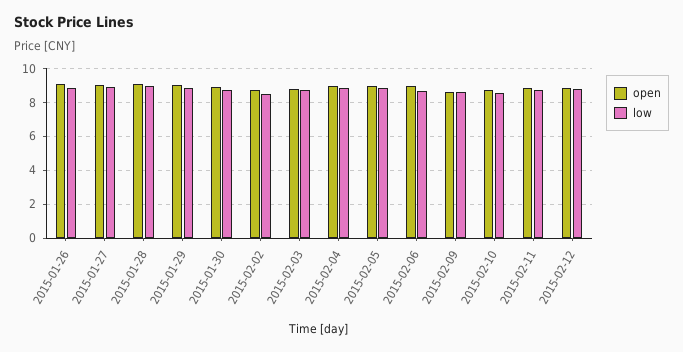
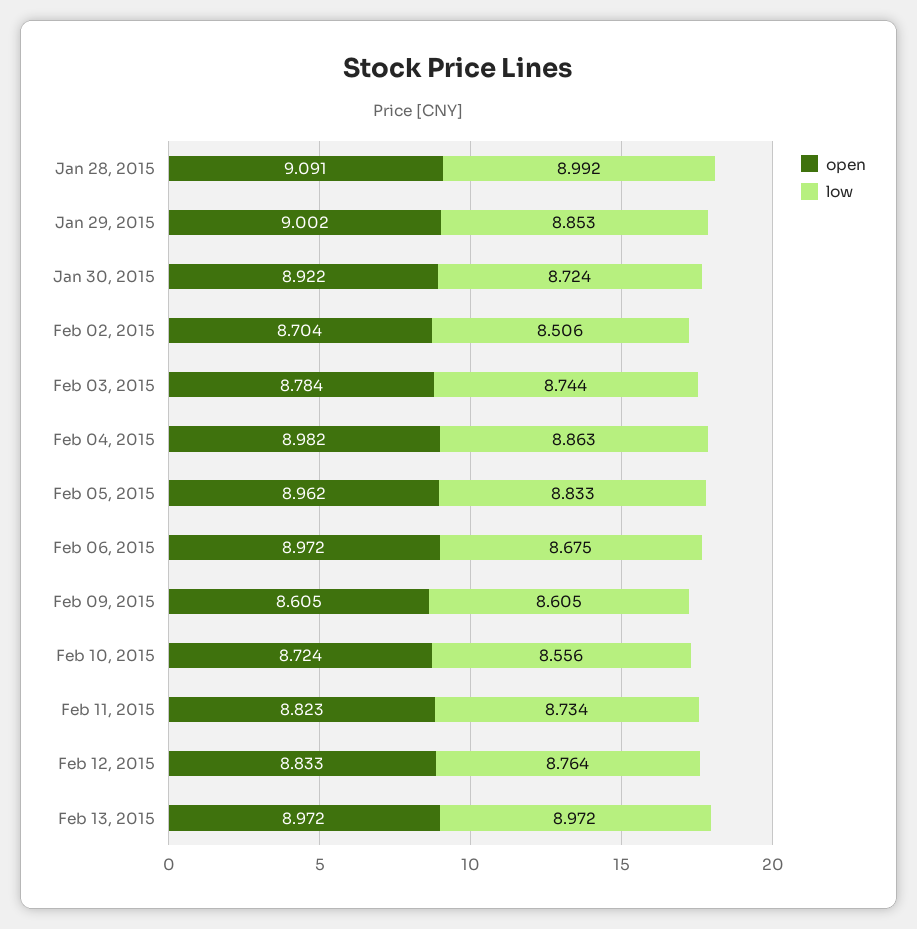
open, 2015-01-26: 9 -> none
low, 2015-01-26: 9 -> none
open, 2015-01-27: 9 -> none
low, 2015-01-27: 9 -> none
open, Feb 13, 2015: none -> 8.972
low, Feb 13, 2015: none -> 8.972

